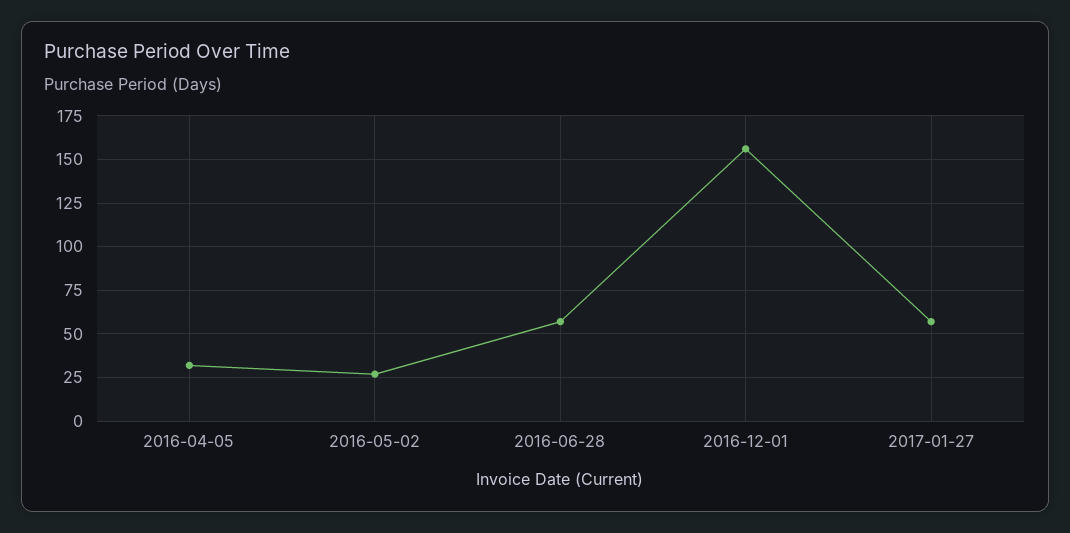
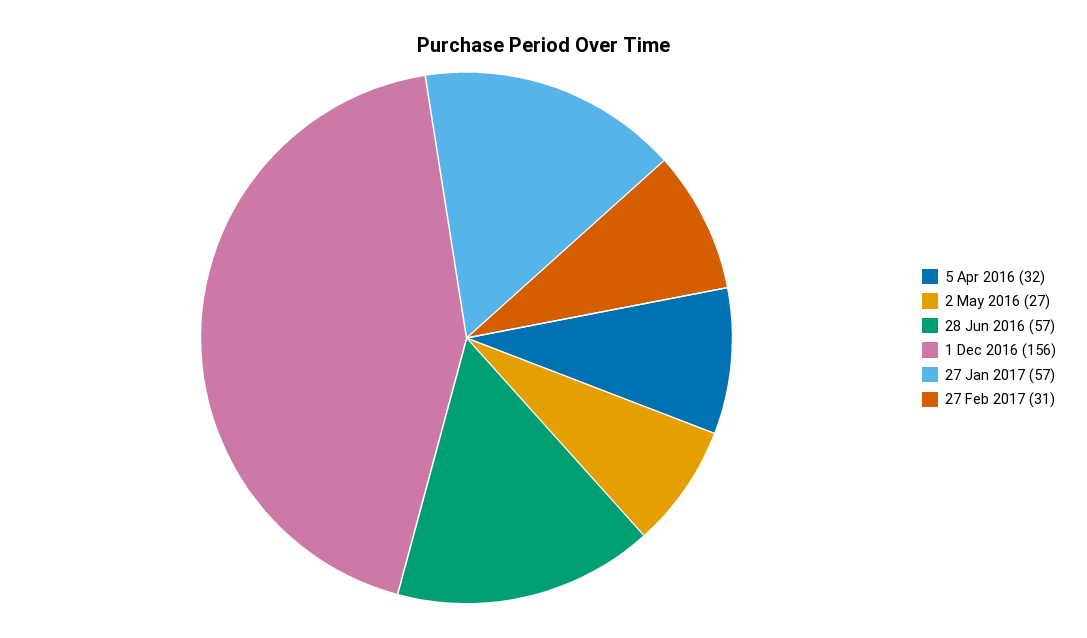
27 Feb 2017: none -> 31

